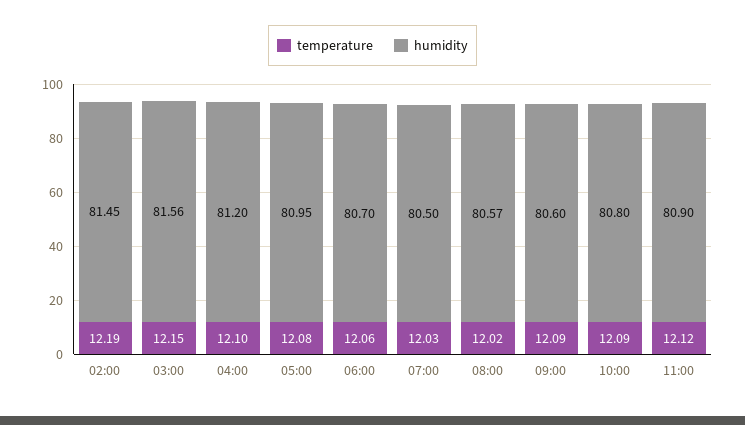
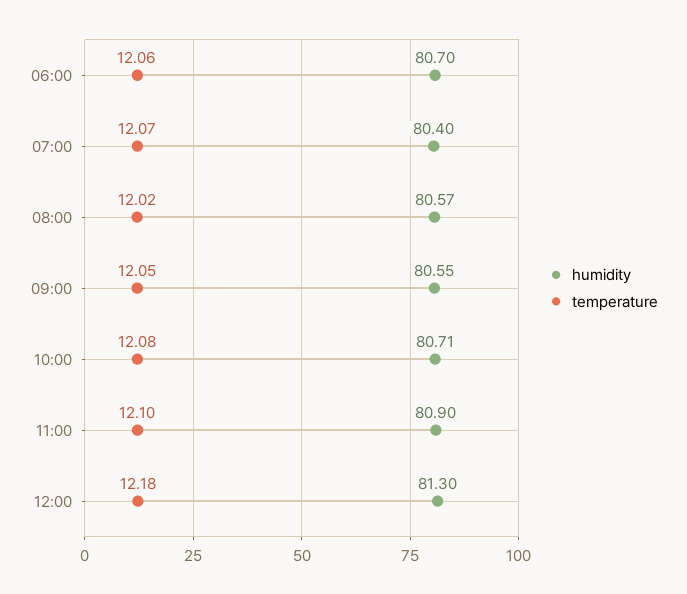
temperature, 02:00: 12.19 -> none
humidity, 02:00: 81.45 -> none
temperature, 03:00: 12.15 -> none
humidity, 03:00: 81.56 -> none
temperature, 04:00: 12.1 -> none
humidity, 04:00: 81.2 -> none
temperature, 05:00: 12.08 -> none
humidity, 05:00: 80.95 -> none
temperature, 07:00: 12.03 -> 12.07
humidity, 07:00: 80.5 -> 80.4
temperature, 09:00: 12.09 -> 12.05
humidity, 09:00: 80.6 -> 80.55
temperature, 10:00: 12.09 -> 12.08
humidity, 10:00: 80.8 -> 80.71
temperature, 11:00: 12.12 -> 12.1
humidity, 12:00: none -> 81.3
temperature, 12:00: none -> 12.18

